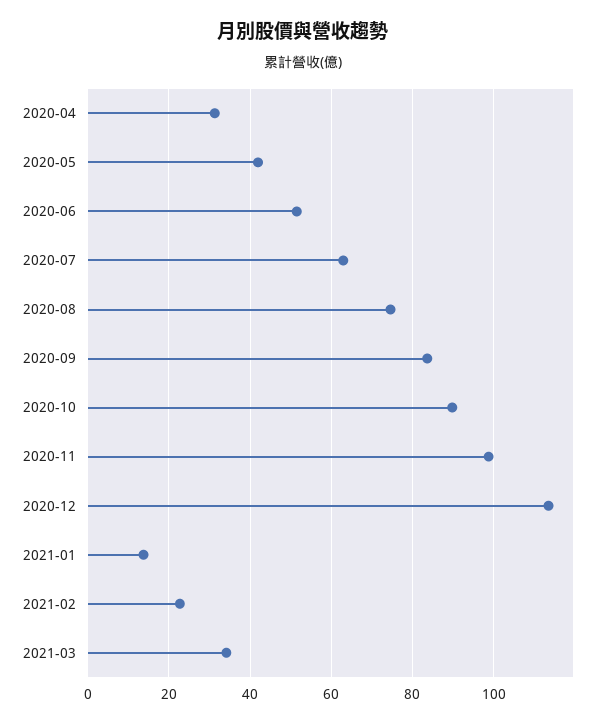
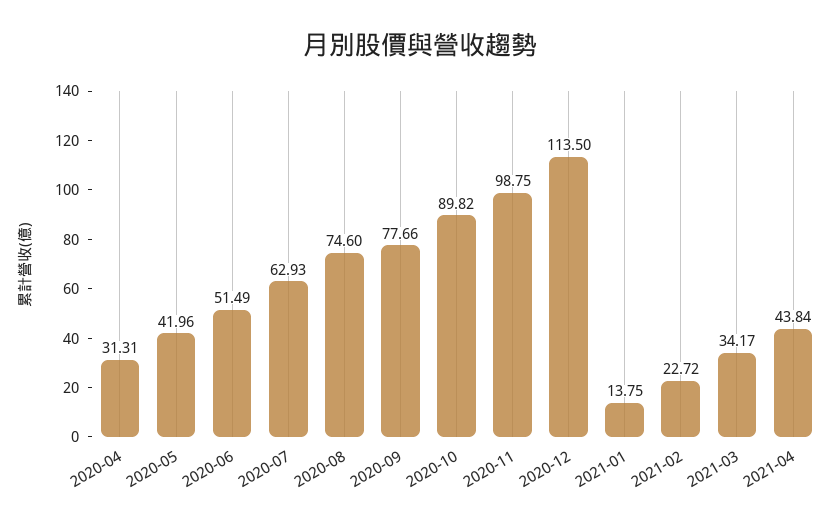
2020-09: 84 -> 77.66
2021-04: none -> 43.84

